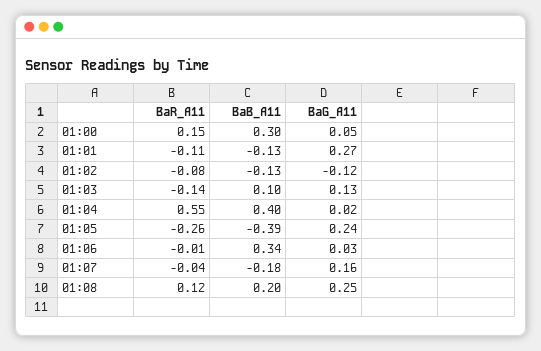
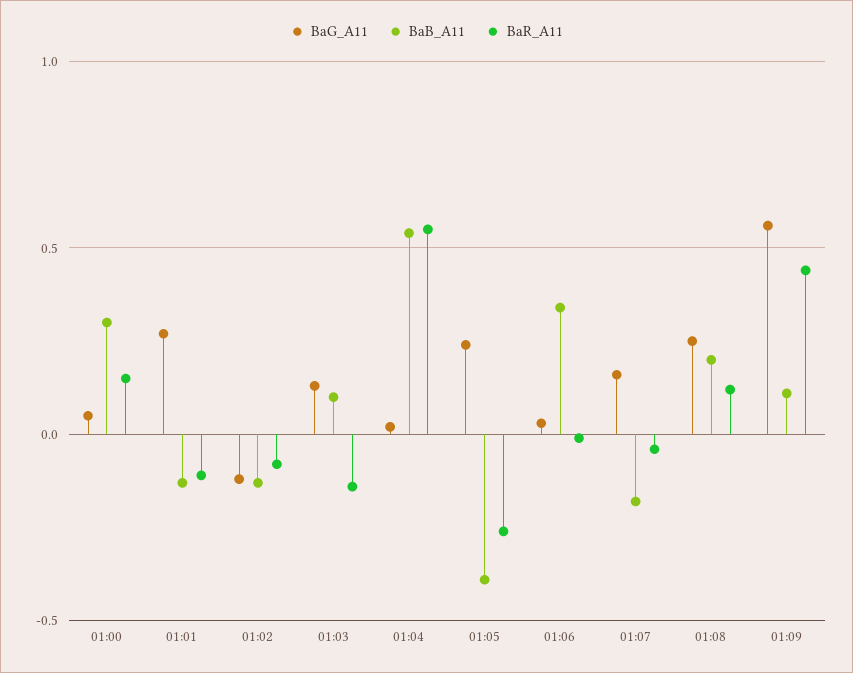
BaB_A11, 01:04: 0.4 -> 0.55
BaG_A11, 01:09: none -> 0.55
BaB_A11, 01:09: none -> 0.1
BaR_A11, 01:09: none -> 0.45

